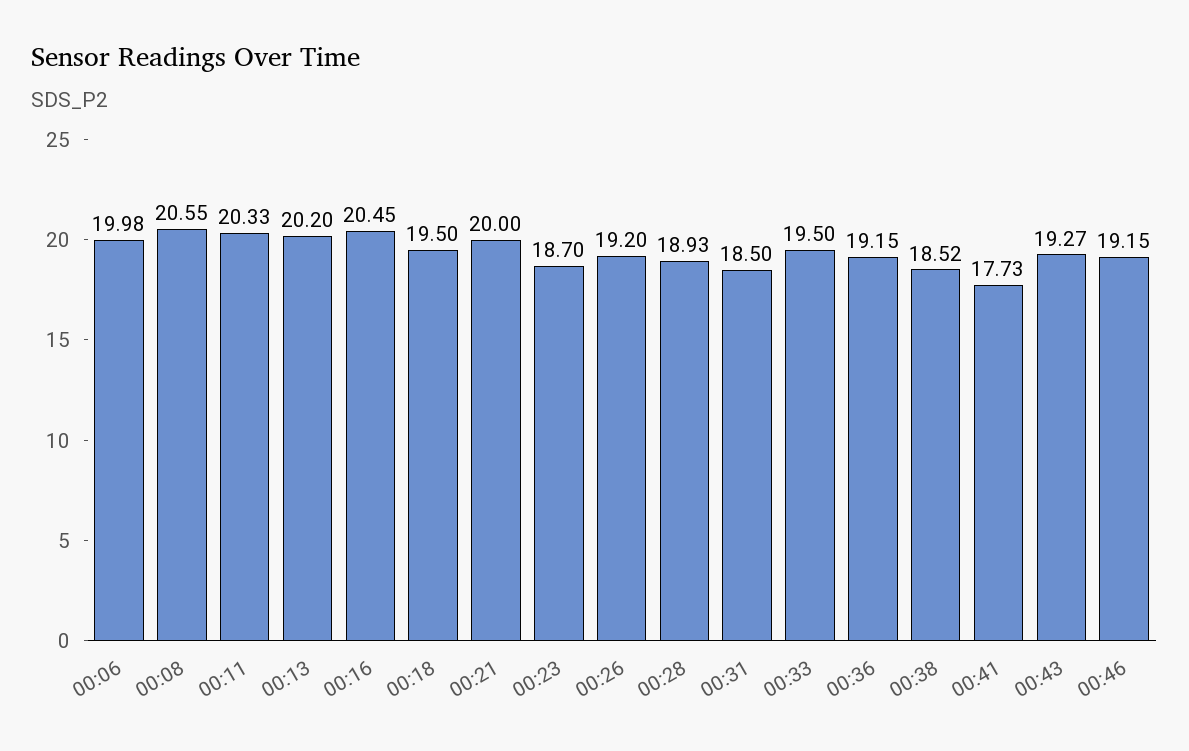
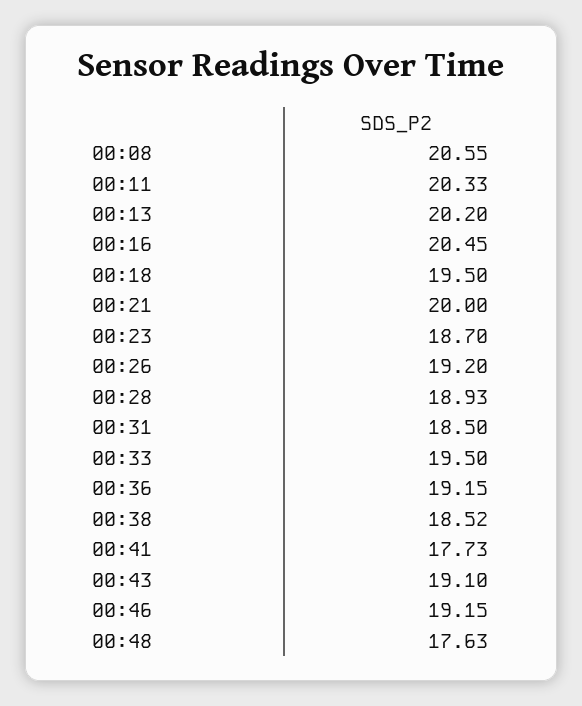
00:06: 19.98 -> none
00:43: 19.27 -> 19.1
00:48: none -> 17.63

